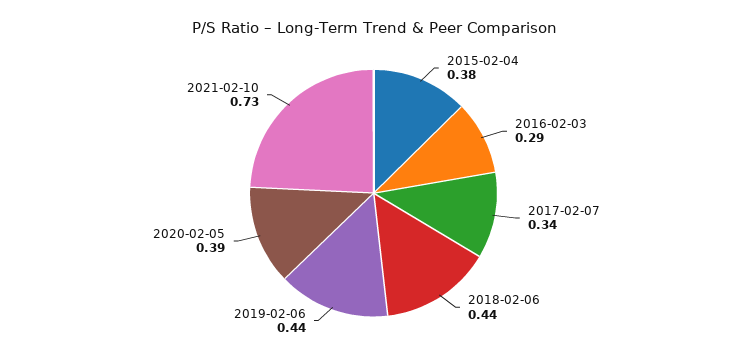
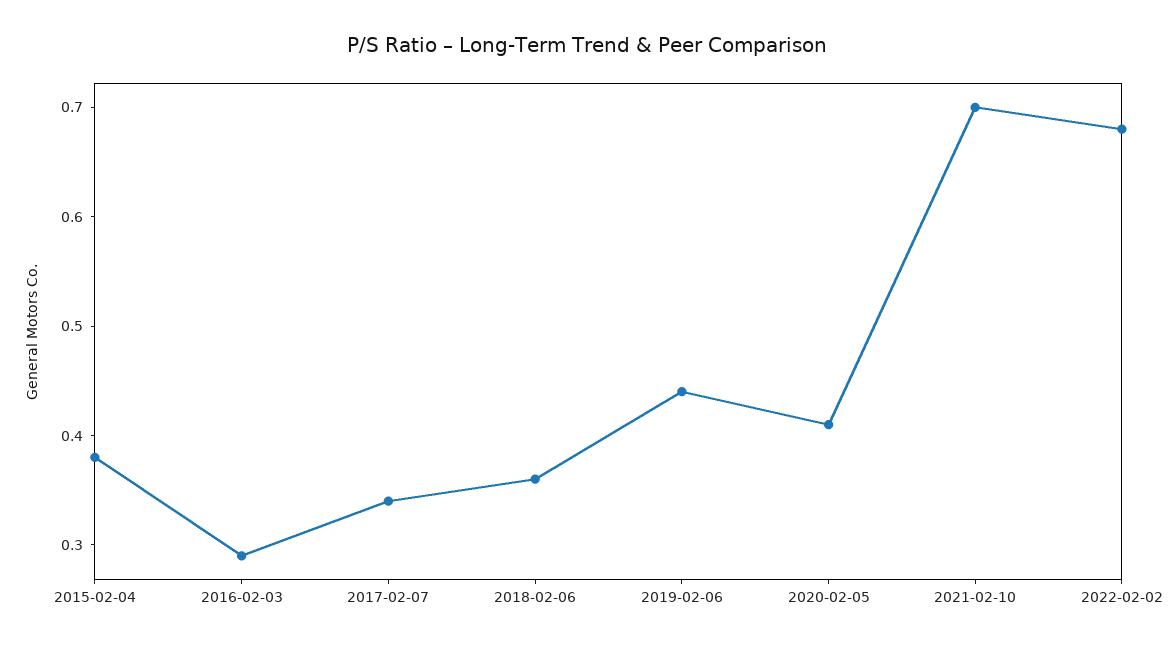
2018-02-06: 0.44 -> 0.36
2020-02-05: 0.39 -> 0.41
2021-02-10: 0.73 -> 0.7
2022-02-02: none -> 0.68

